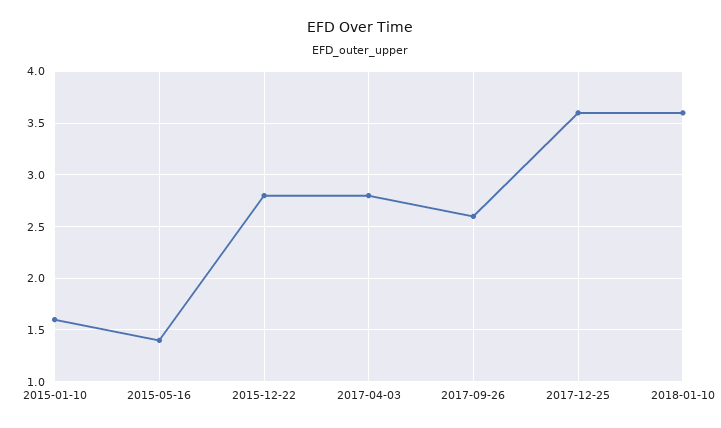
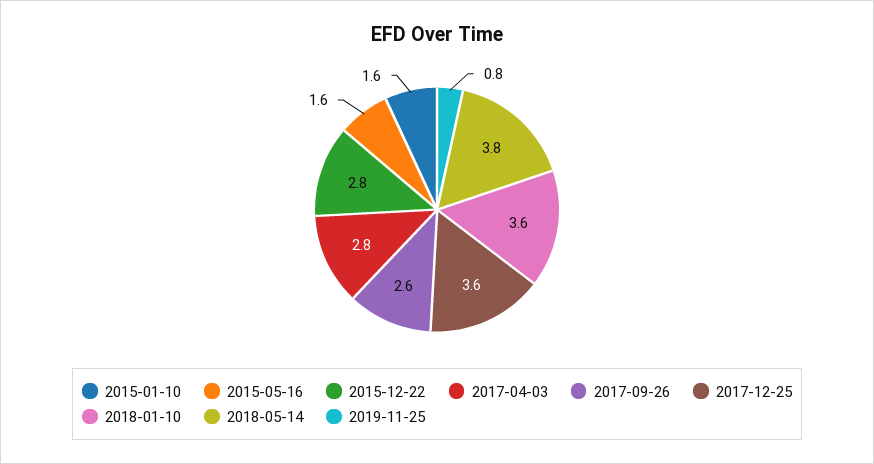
2015-05-16: 1.4 -> 1.6
2018-05-14: none -> 3.8
2019-11-25: none -> 0.8

